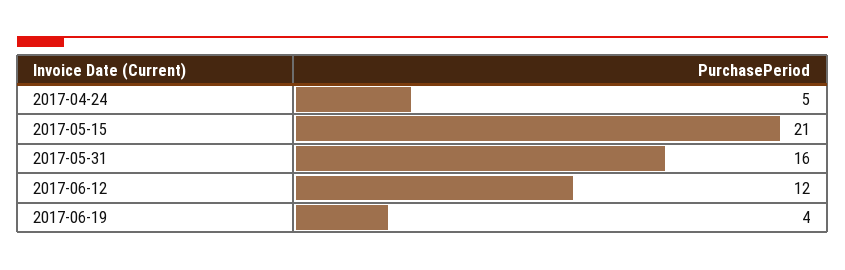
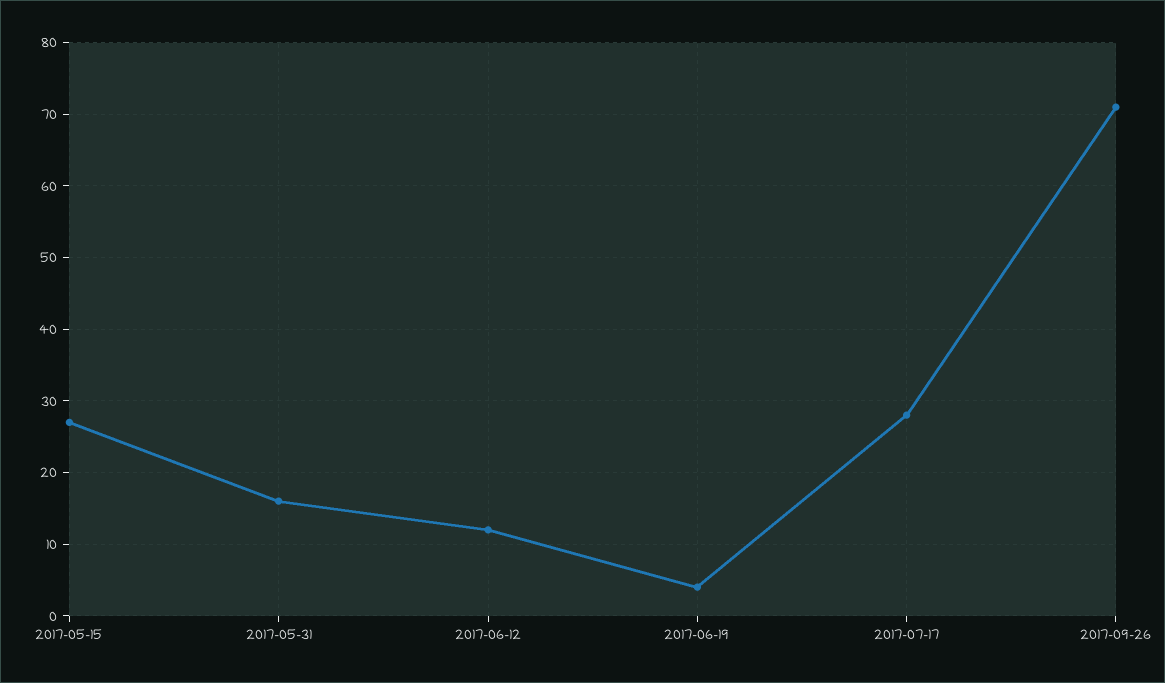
2017-04-24: 5 -> none
2017-05-15: 21 -> 27
2017-07-17: none -> 28
2017-09-26: none -> 71

